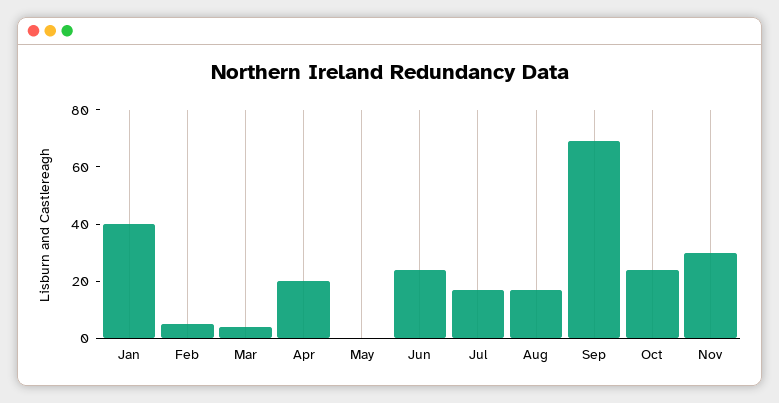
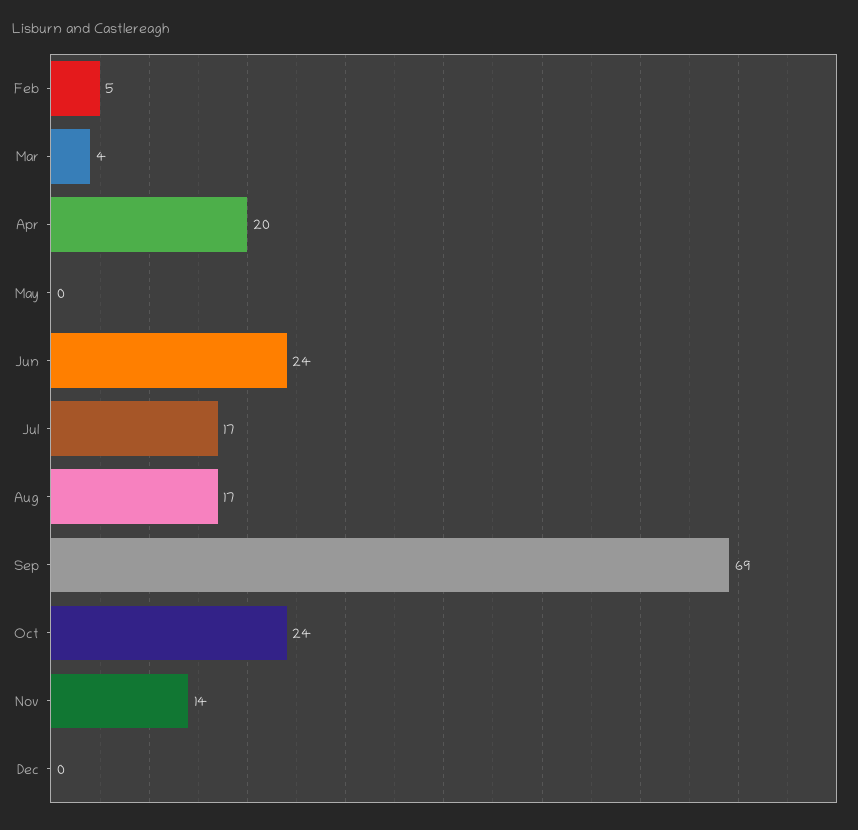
Jan: 40 -> none
Nov: 30 -> 14
Dec: none -> 0

